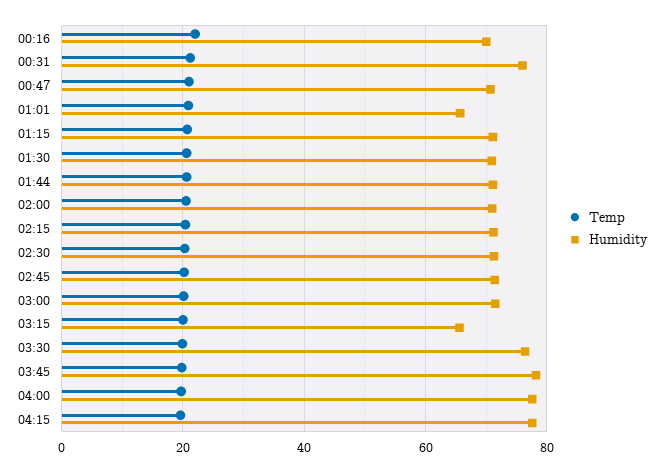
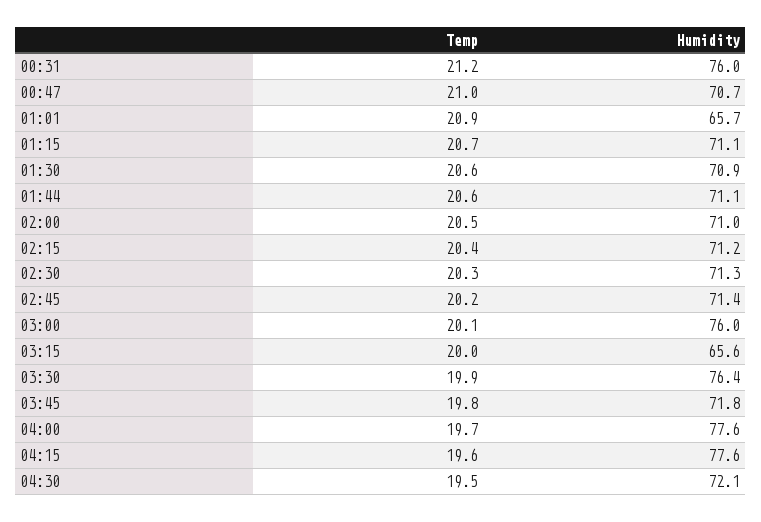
Temp, 00:16: 22 -> none
Humidity, 00:16: 70 -> none
Humidity, 03:00: 72 -> 76
Humidity, 03:45: 78 -> 71.8
Temp, 04:30: none -> 19.5
Humidity, 04:30: none -> 72.1

